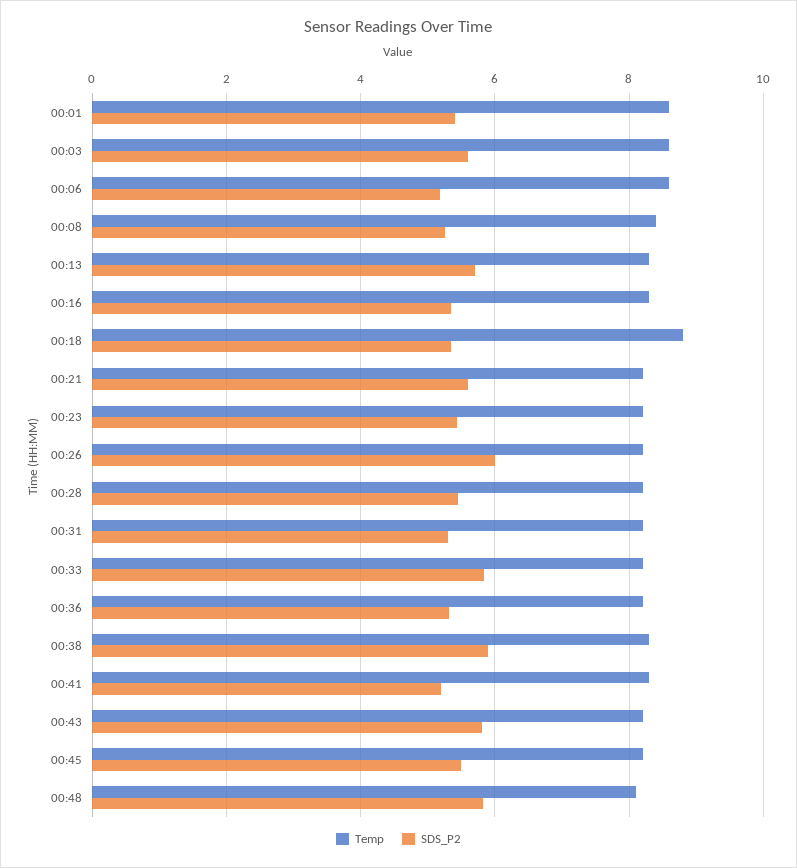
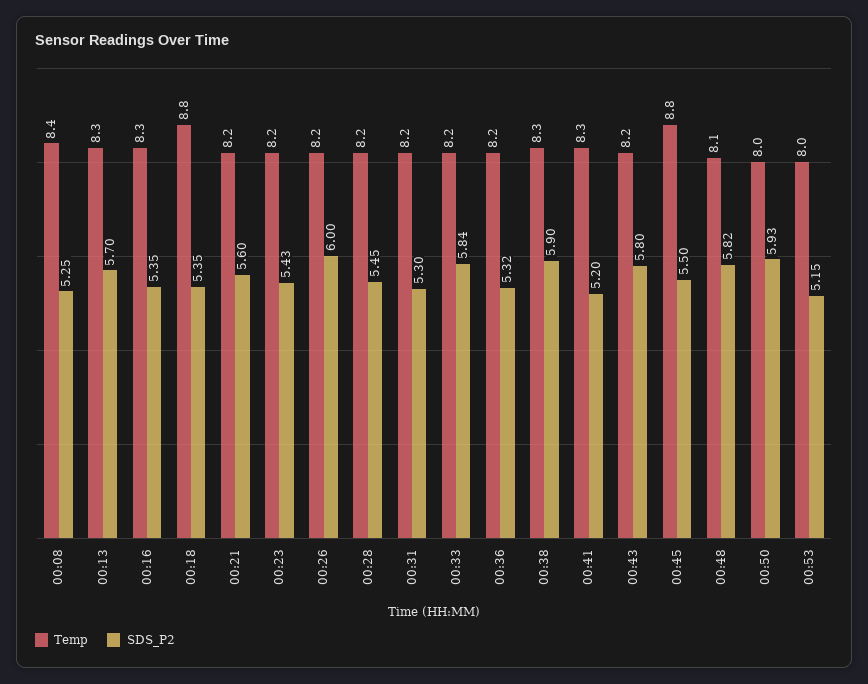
Temp, 00:01: 8.6 -> none
SDS_P2, 00:01: 5.4 -> none
Temp, 00:03: 8.6 -> none
SDS_P2, 00:03: 5.6 -> none
Temp, 00:06: 8.6 -> none
SDS_P2, 00:06: 5.2 -> none
Temp, 00:45: 8.2 -> 8.8
Temp, 00:50: none -> 8
SDS_P2, 00:50: none -> 5.93
Temp, 00:53: none -> 8
SDS_P2, 00:53: none -> 5.15

